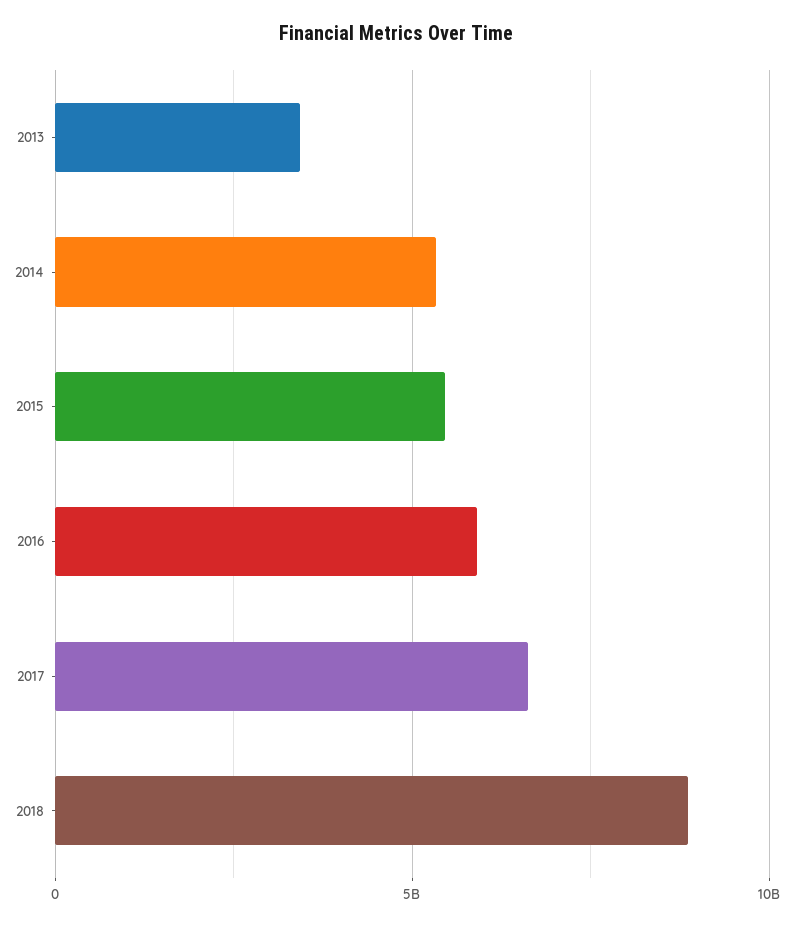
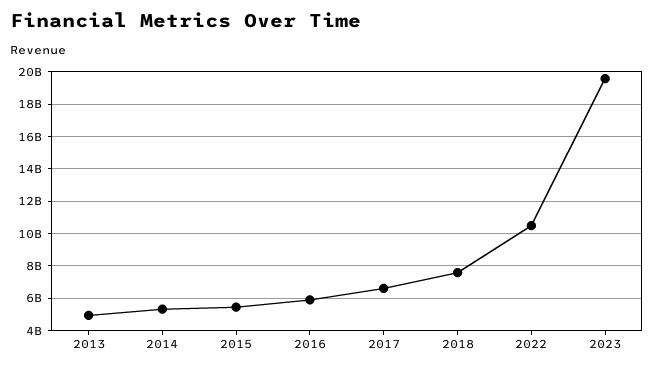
2013: 3500000000 -> 5000000000
2018: 9000000000 -> 7500000000
2022: none -> 10500000000
2023: none -> 19500000000

